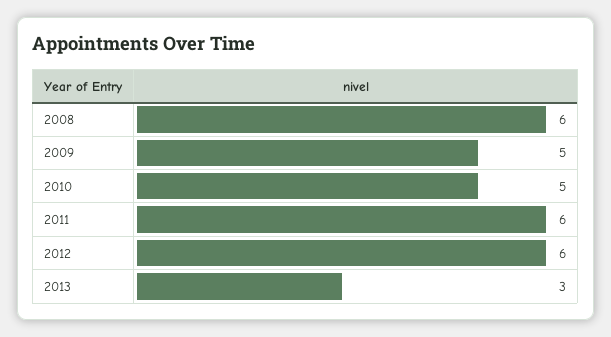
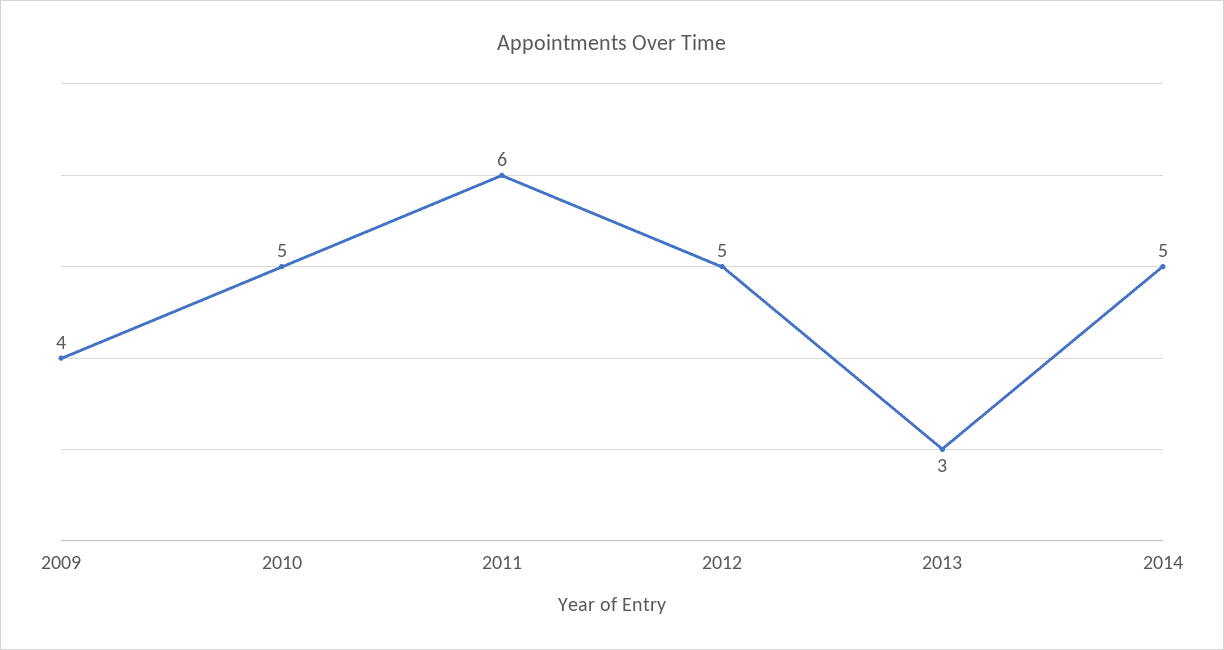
2008: 6 -> none
2009: 5 -> 4
2012: 6 -> 5
2014: none -> 5

